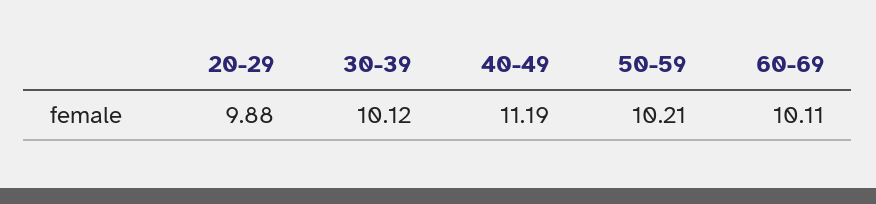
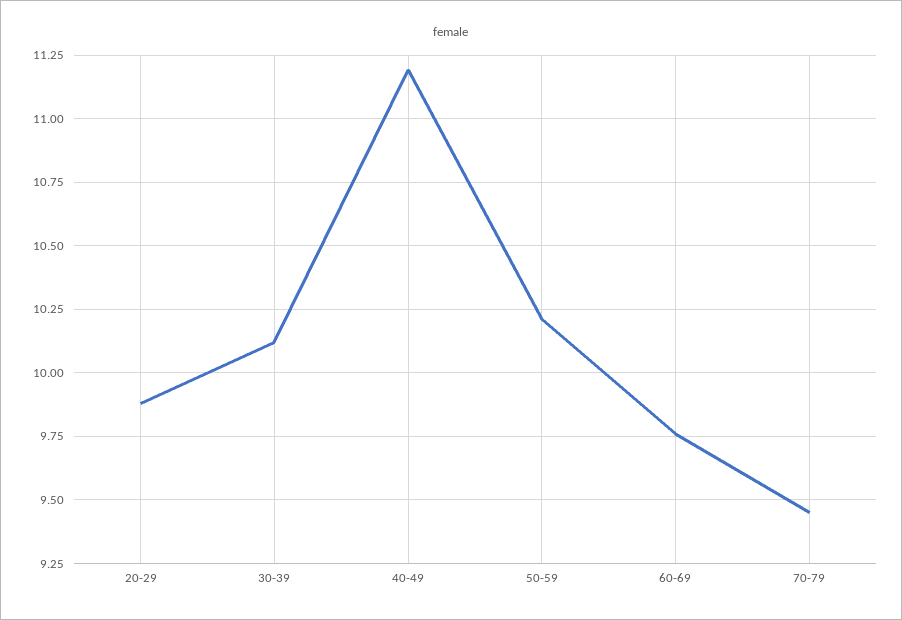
60-69: 10.11 -> 9.75
70-79: none -> 9.45

